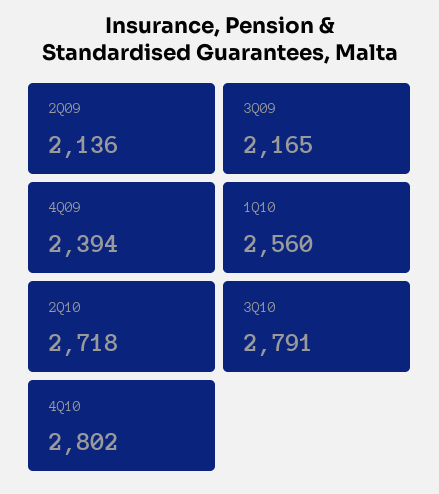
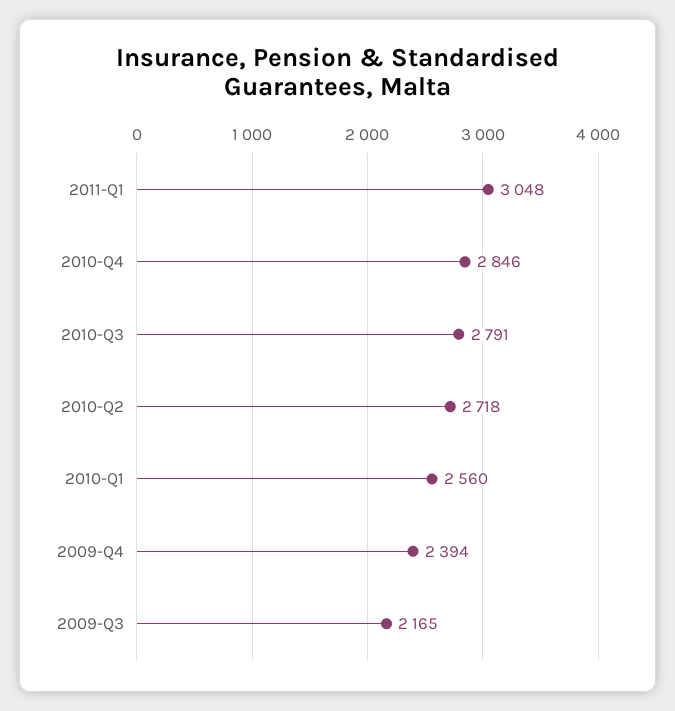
2Q09: 2136 -> none
4Q10: 2802 -> 2846
2011-Q1: none -> 3048

